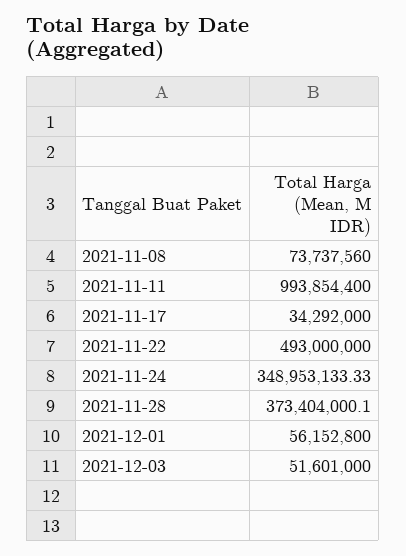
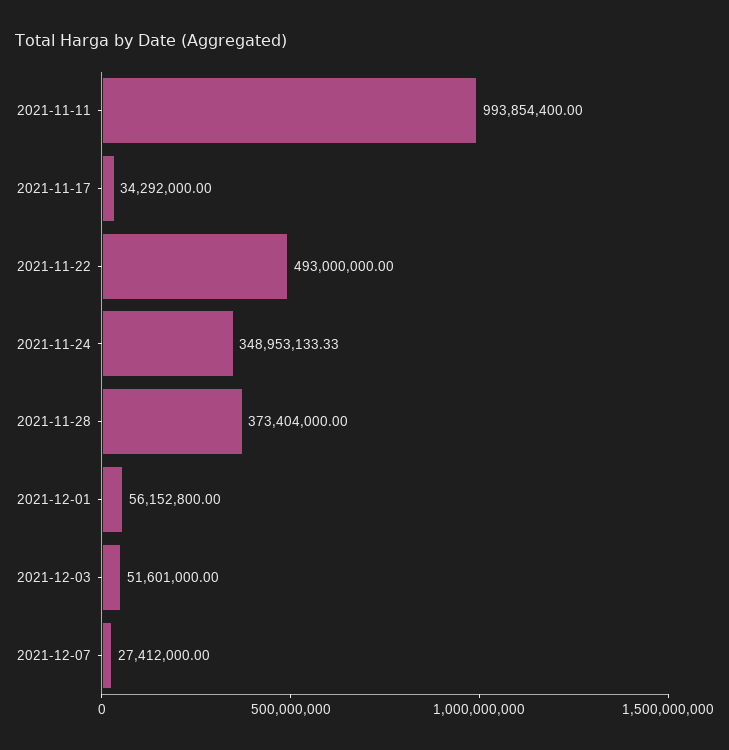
2021-11-08: 73737560 -> none
2021-11-28: 373404000.1 -> 373404000
2021-12-07: none -> 27412000

